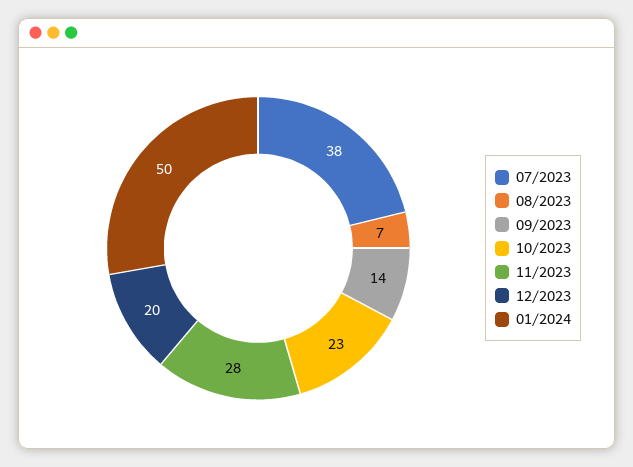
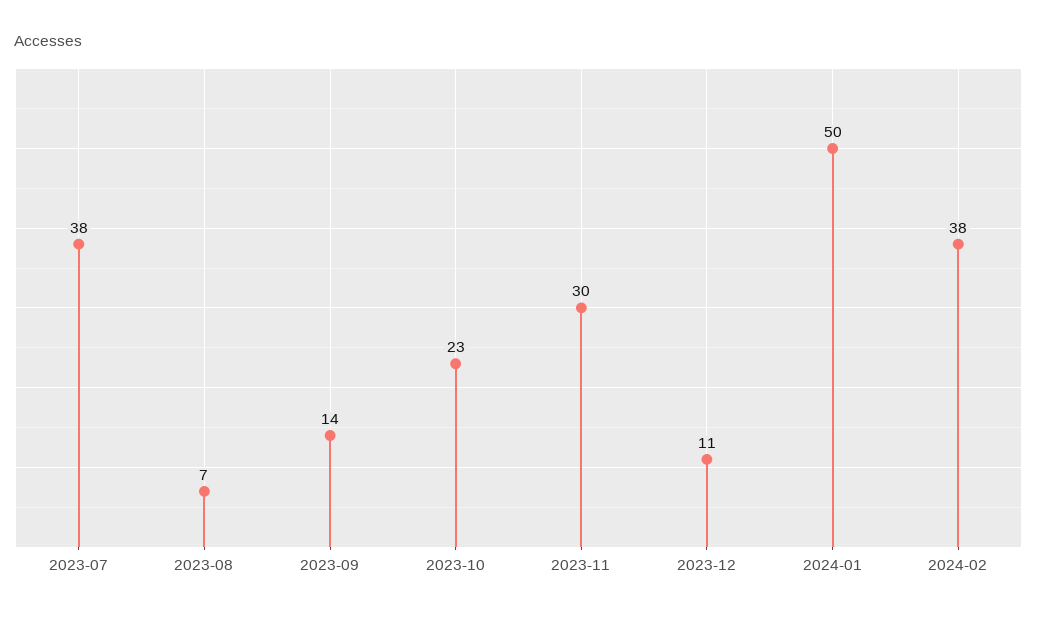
11/2023: 28 -> 30
12/2023: 20 -> 11
2024-02: none -> 38

